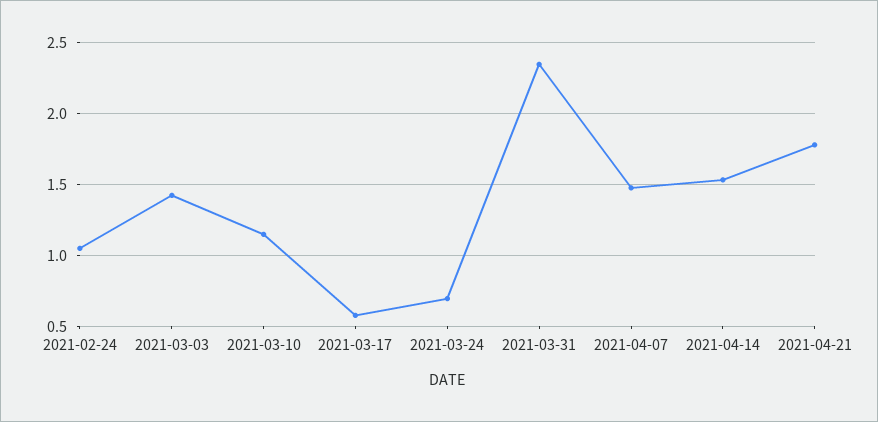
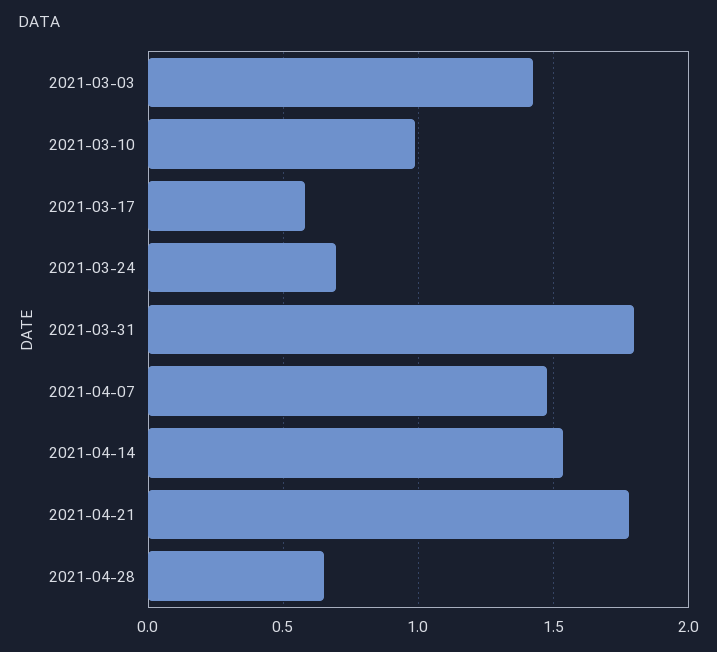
2021-02-24: 1.05 -> none
2021-03-10: 1.15 -> 1
2021-03-31: 2.35 -> 1.8
2021-04-28: none -> 0.65

